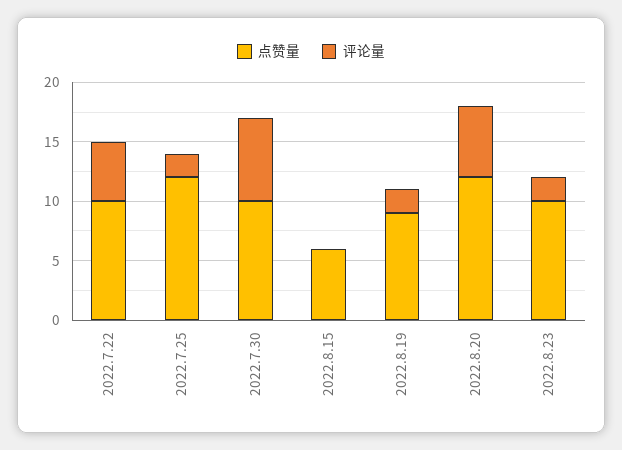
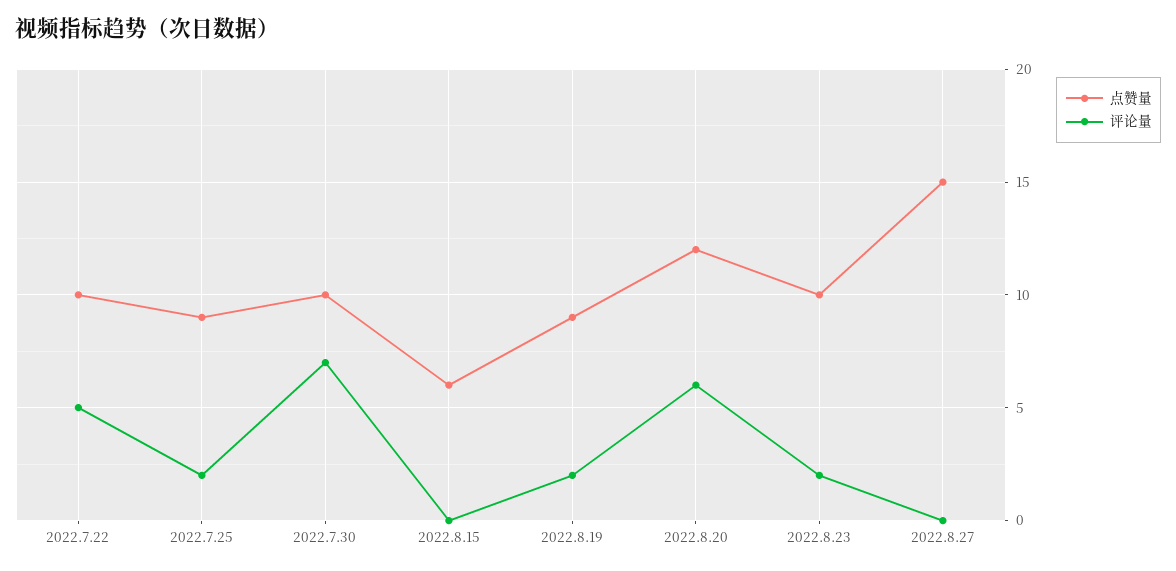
点赞量, 2022.7.25: 12 -> 9
点赞量, 2022.8.27: none -> 15
评论量, 2022.8.27: none -> 0

